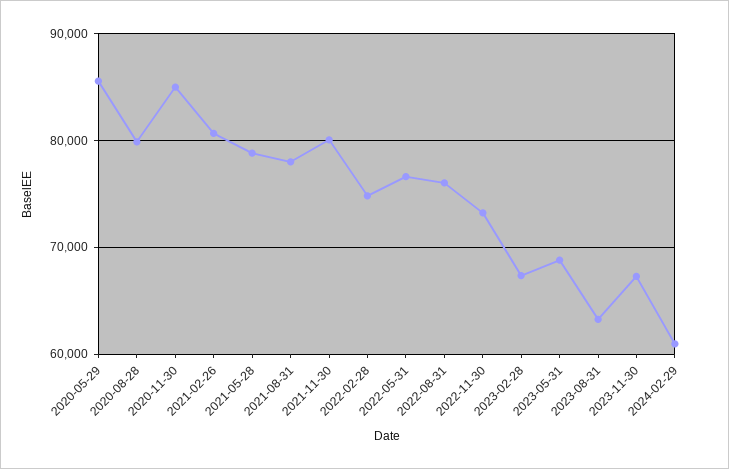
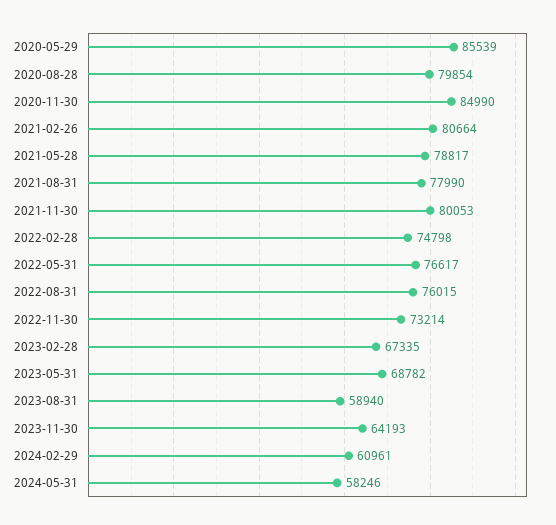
2023-08-31: 63000 -> 58940
2023-11-30: 67000 -> 64193
2024-05-31: none -> 58246

